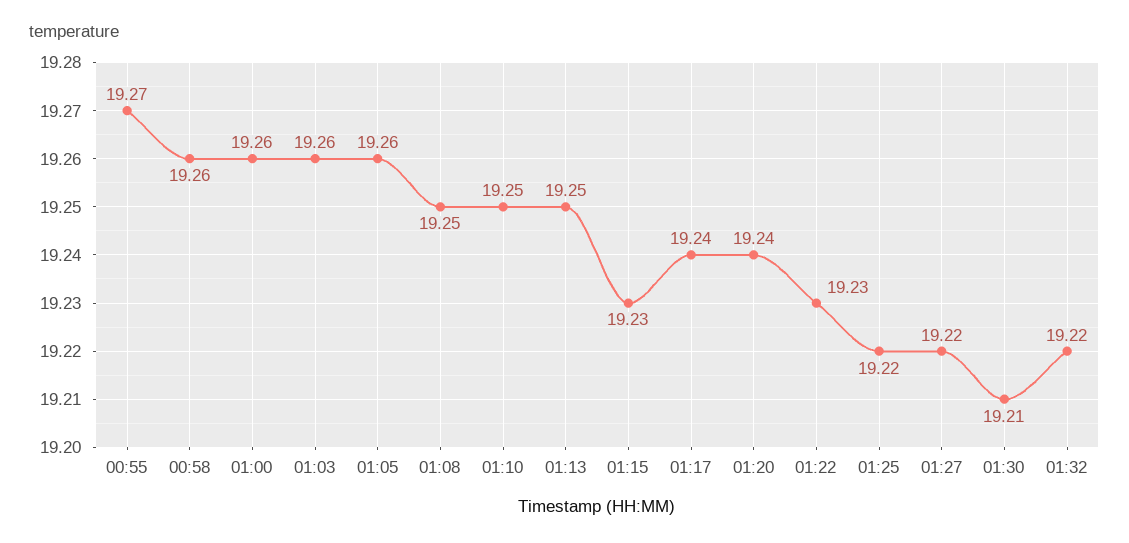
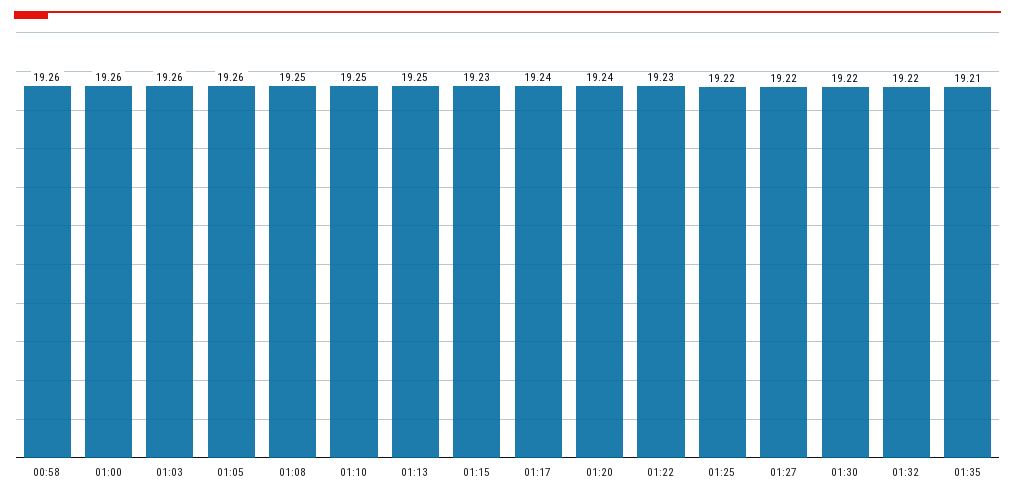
00:55: 19.27 -> none
01:30: 19.21 -> 19.22
01:35: none -> 19.21

